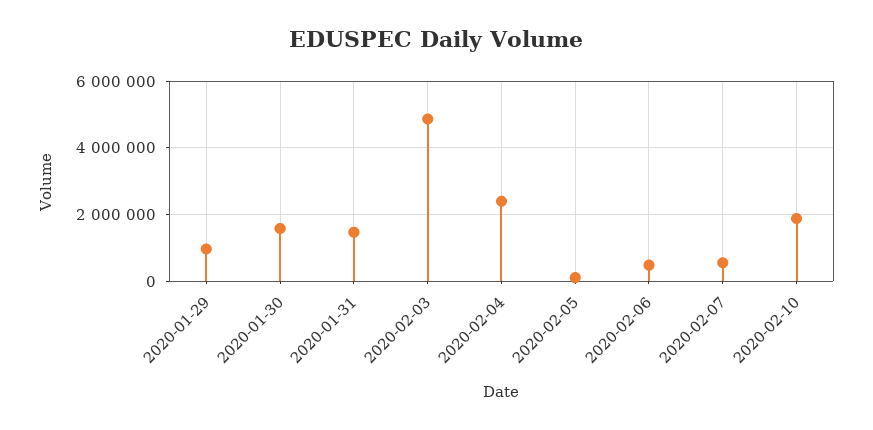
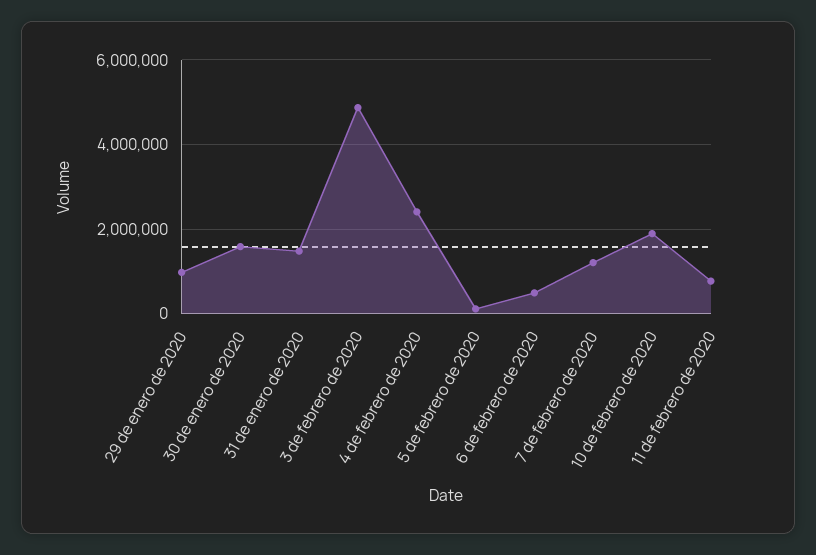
2020-02-07: 600000 -> 1200000
11 de febrero de 2020: none -> 800000

